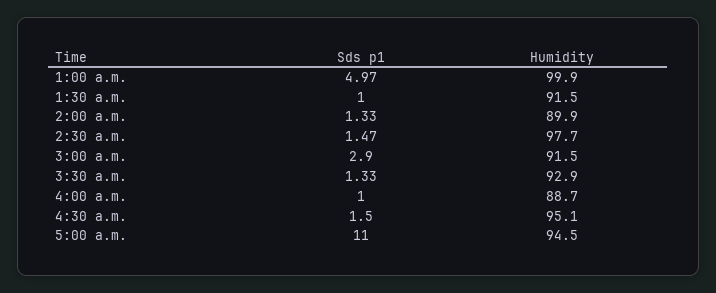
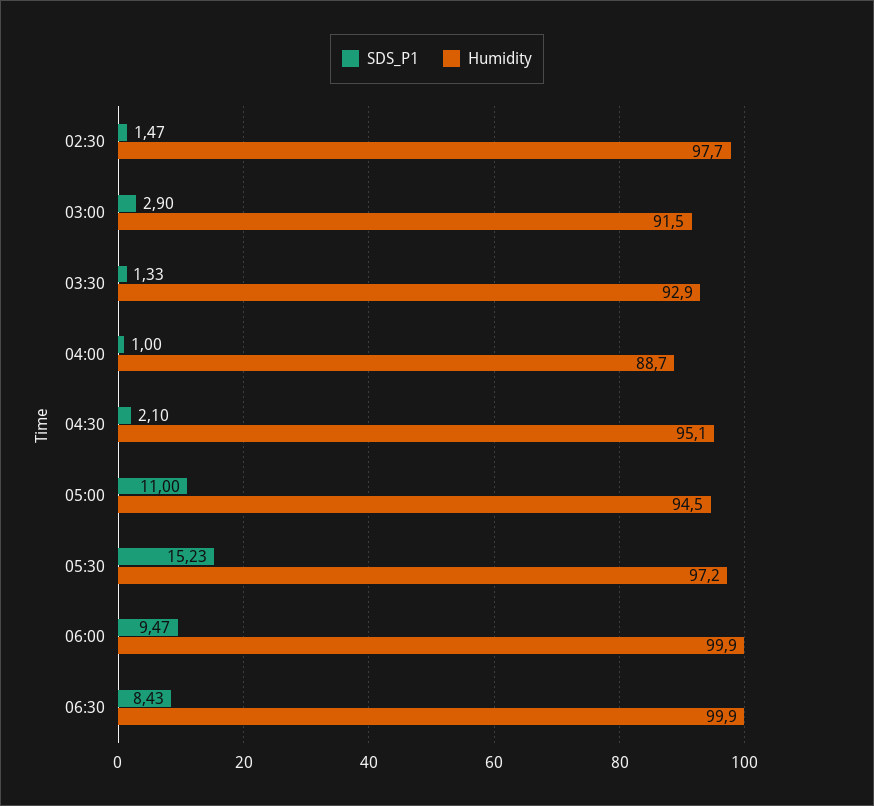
Sds p1, 1:00 a.m.: 4.97 -> none
Humidity, 1:00 a.m.: 99.9 -> none
Sds p1, 1:30 a.m.: 1 -> none
Humidity, 1:30 a.m.: 91.5 -> none
Sds p1, 2:00 a.m.: 1.33 -> none
Humidity, 2:00 a.m.: 89.9 -> none
Sds p1, 4:30 a.m.: 1.5 -> 2.1
Sds p1, 05:30: none -> 15.23
Humidity, 05:30: none -> 97.2
Sds p1, 06:00: none -> 9.47
Humidity, 06:00: none -> 99.9
Sds p1, 06:30: none -> 8.43
Humidity, 06:30: none -> 99.9

